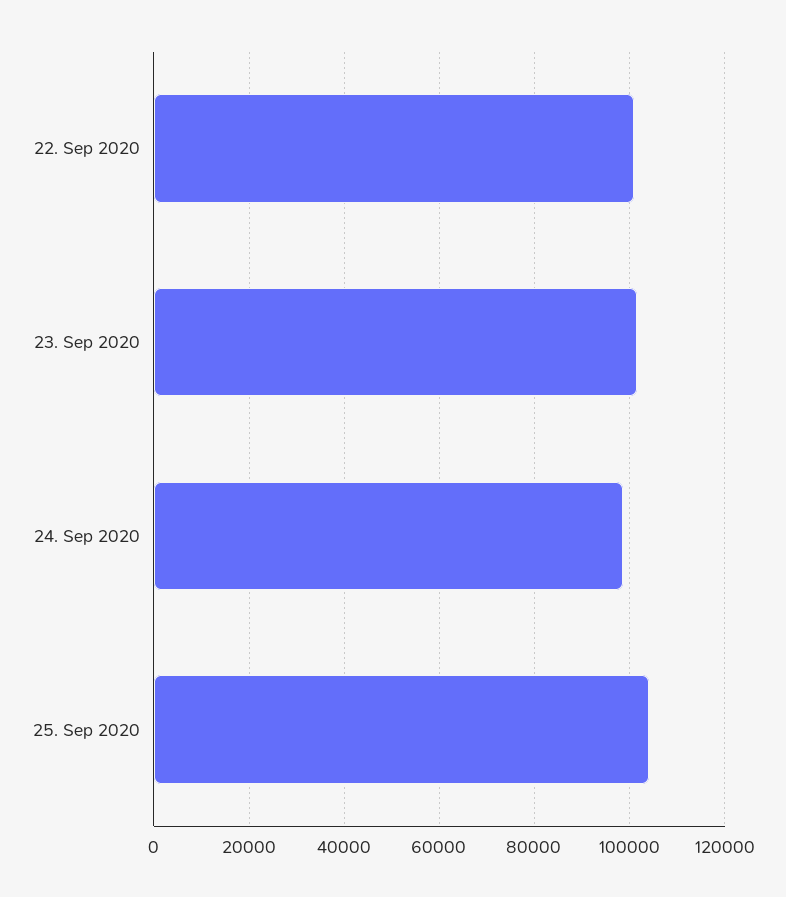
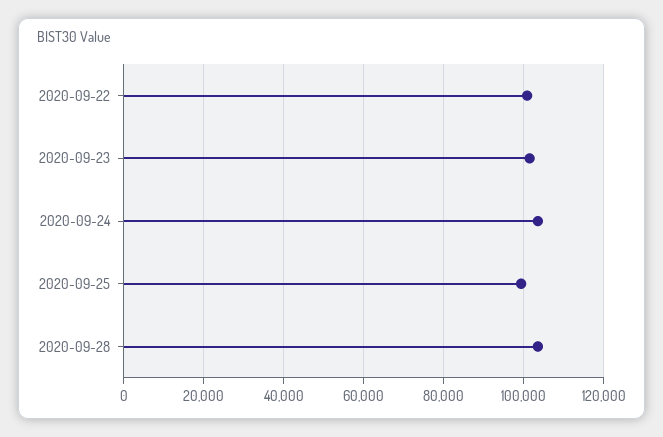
24. Sep 2020: 98000 -> 104000
25. Sep 2020: 104000 -> 100000
2020-09-28: none -> 104000

